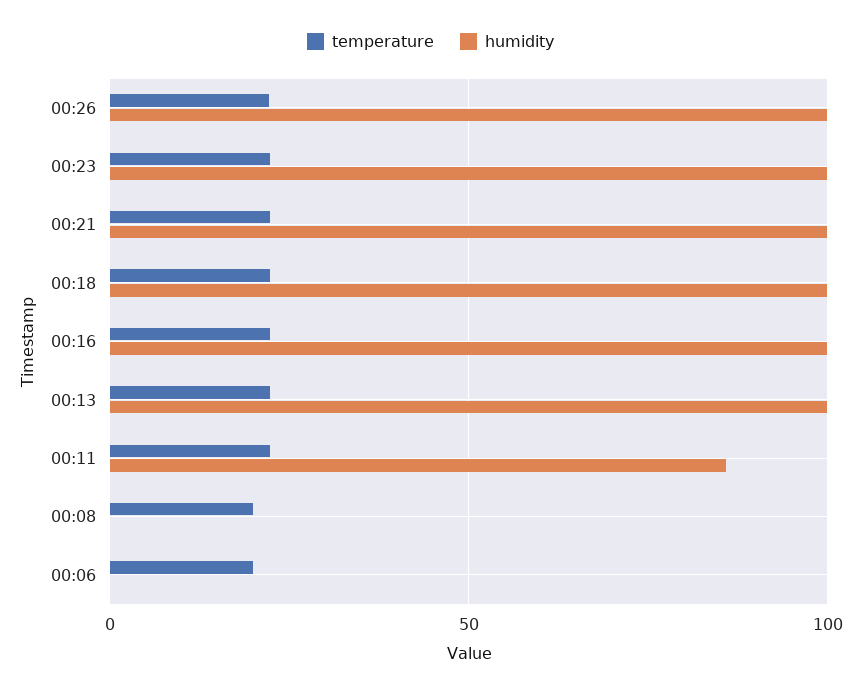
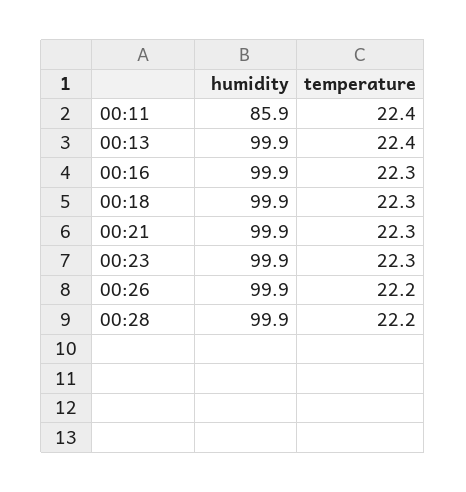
temperature, 00:08: 20 -> none
humidity, 00:08: 0 -> none
temperature, 00:06: 20 -> none
humidity, 00:06: 0 -> none
humidity, 00:28: none -> 99.9
temperature, 00:28: none -> 22.2

